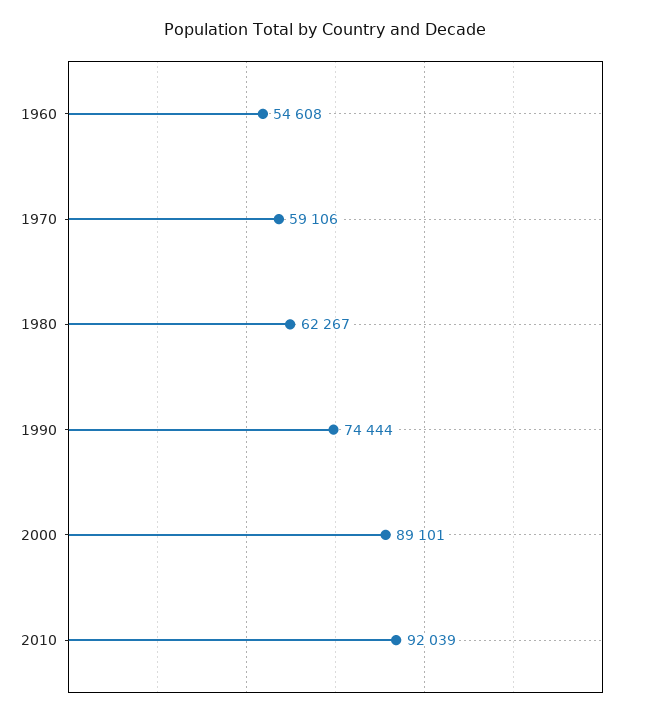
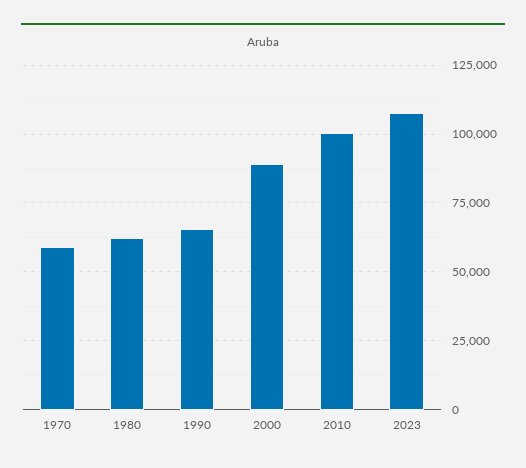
1960: 54608 -> none
1990: 74444 -> 65000
2010: 92039 -> 100000
2023: none -> 107500

